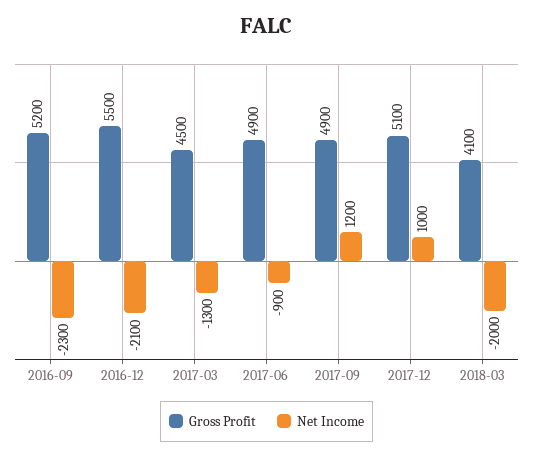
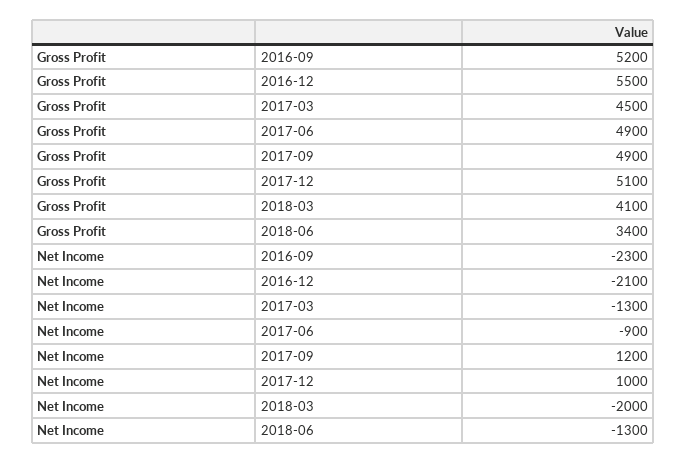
Gross Profit, 2018-06: none -> 3400
Net Income, 2018-06: none -> -1300

